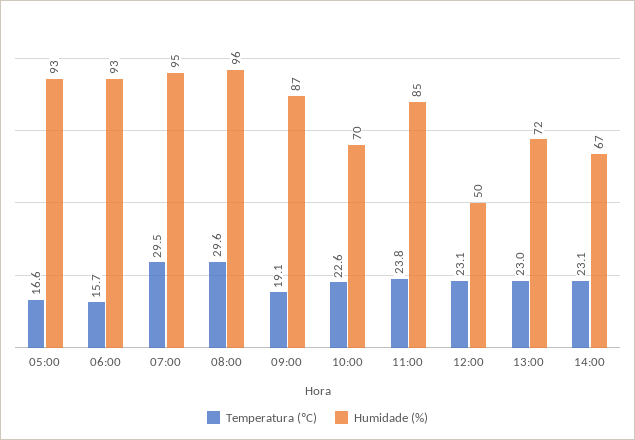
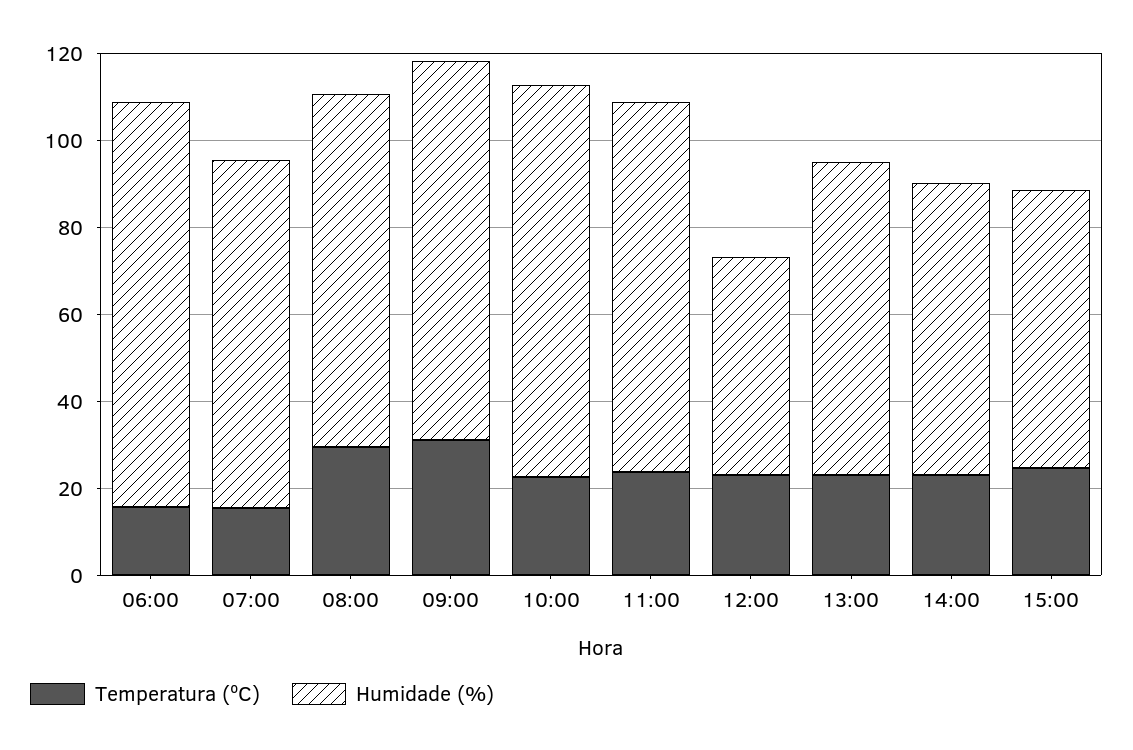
Temperatura (ºC), 05:00: 16.6 -> none
Humidade (%), 05:00: 93 -> none
Temperatura (ºC), 07:00: 29.5 -> 15
Humidade (%), 07:00: 95 -> 80
Humidade (%), 08:00: 96 -> 80
Temperatura (ºC), 09:00: 19.1 -> 30
Humidade (%), 10:00: 70 -> 90
Temperatura (ºC), 15:00: none -> 25
Humidade (%), 15:00: none -> 65

